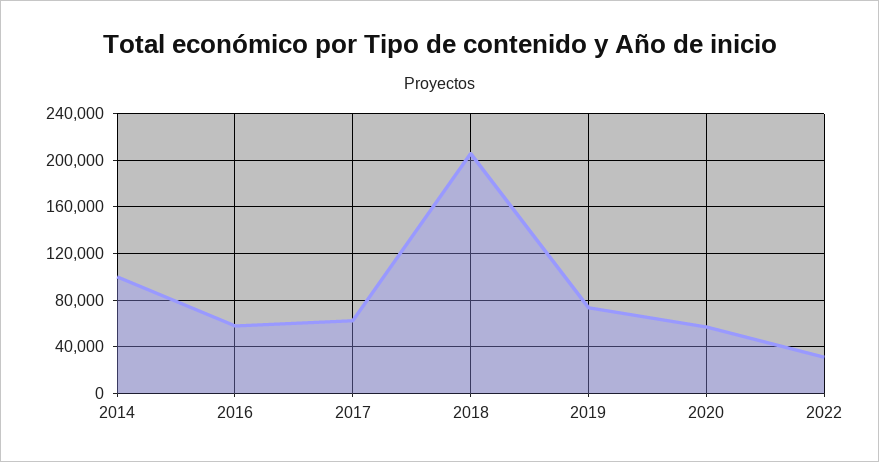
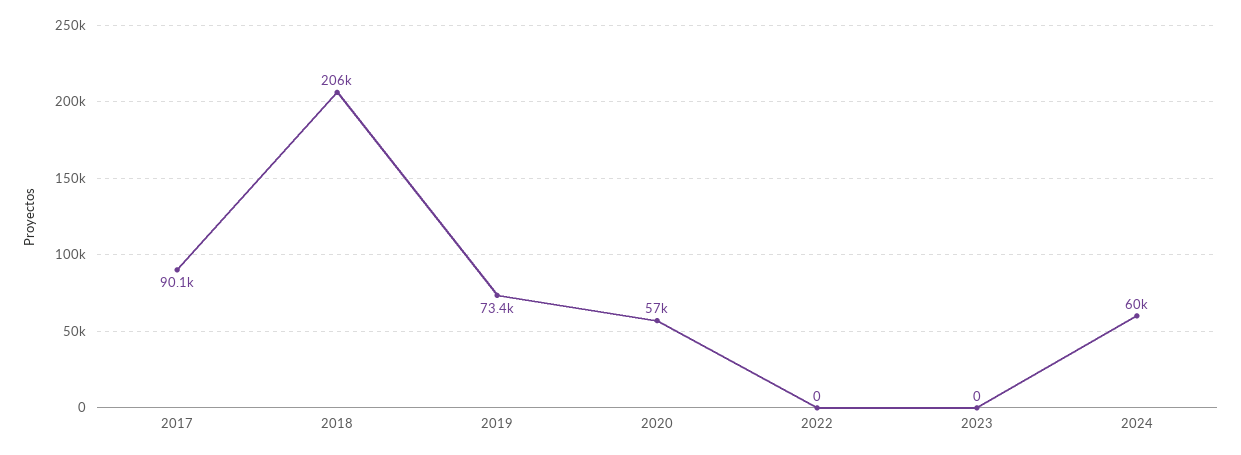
2014: 100000 -> none
2016: 60000 -> none
2017: 60000 -> 90100
2022: 30000 -> 0
2023: none -> 0
2024: none -> 60000

